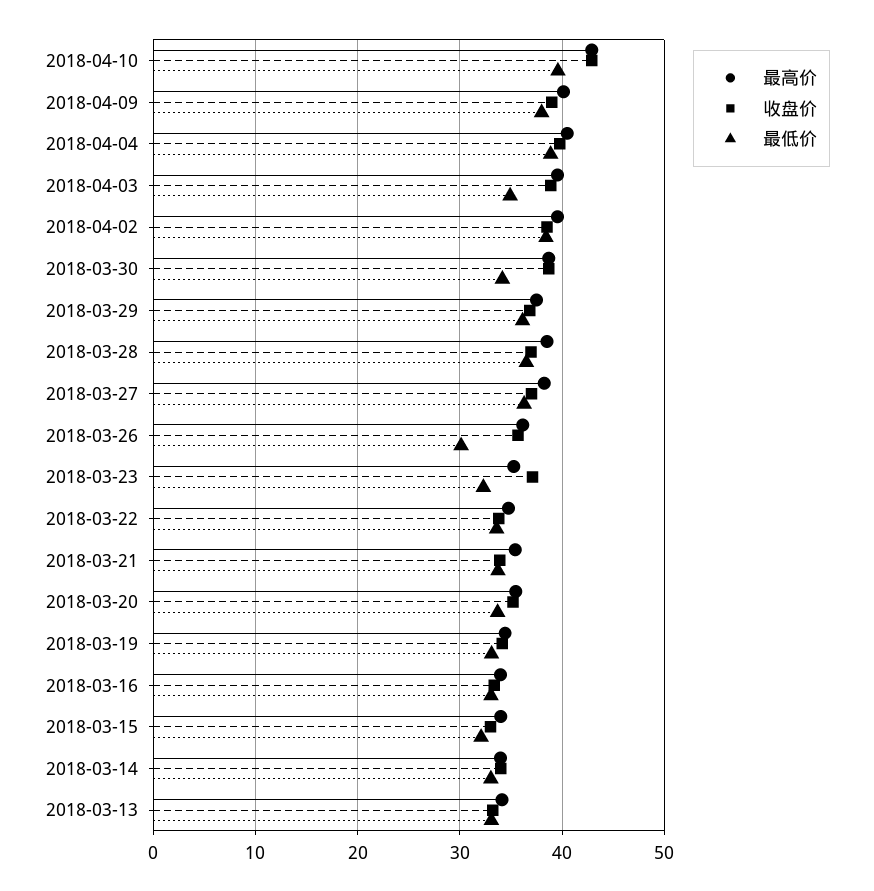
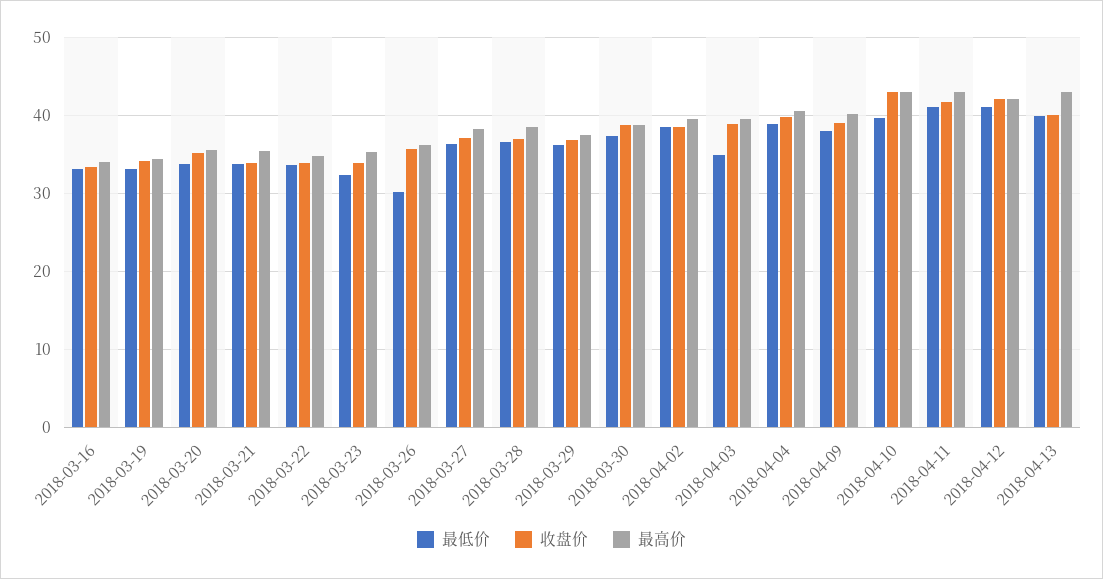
最低价, 2018-03-30: 34 -> 37
收盘价, 2018-03-23: 37 -> 34
最高价, 2018-03-15: 34 -> none
收盘价, 2018-03-15: 33 -> none
最低价, 2018-03-15: 32 -> none
最高价, 2018-03-14: 34 -> none
收盘价, 2018-03-14: 34 -> none
最低价, 2018-03-14: 33 -> none
最高价, 2018-03-13: 34 -> none
收盘价, 2018-03-13: 33 -> none
最低价, 2018-03-13: 33 -> none
最低价, 2018-04-11: none -> 41
收盘价, 2018-04-11: none -> 42
最高价, 2018-04-11: none -> 43
最低价, 2018-04-12: none -> 41
收盘价, 2018-04-12: none -> 42
最高价, 2018-04-12: none -> 42
最低价, 2018-04-13: none -> 40
收盘价, 2018-04-13: none -> 40
最高价, 2018-04-13: none -> 43

